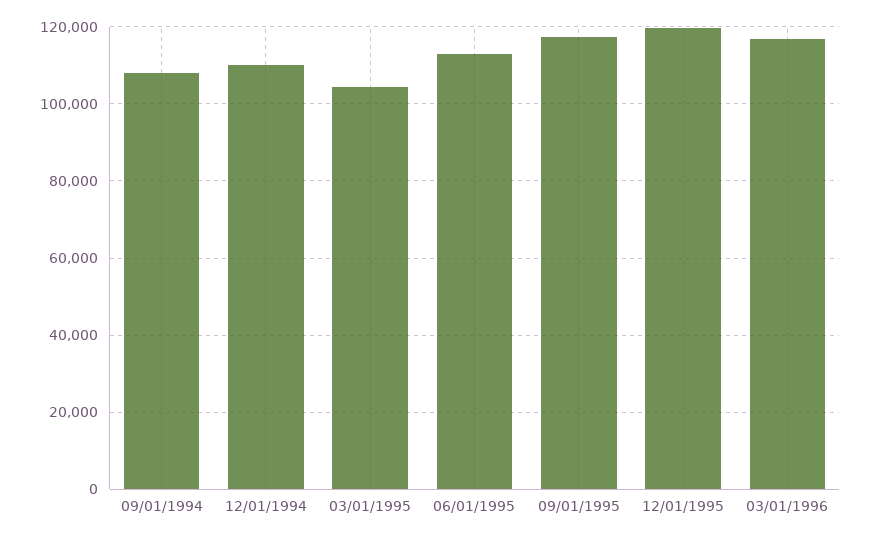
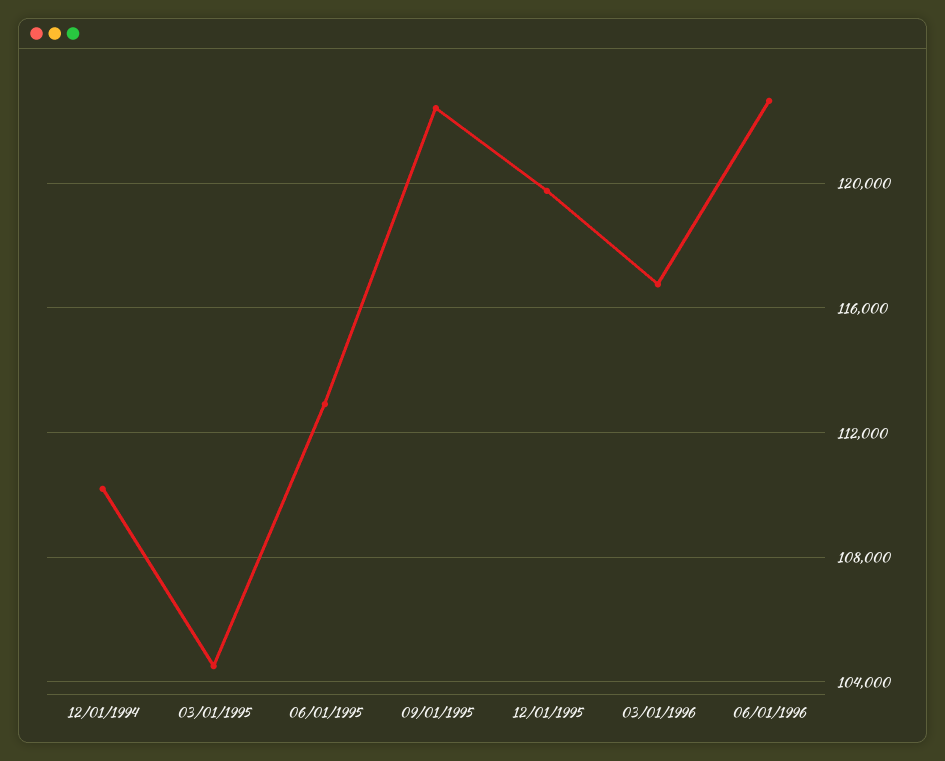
09/01/1994: 108000 -> none
09/01/1995: 118000 -> 122500
06/01/1996: none -> 122500

